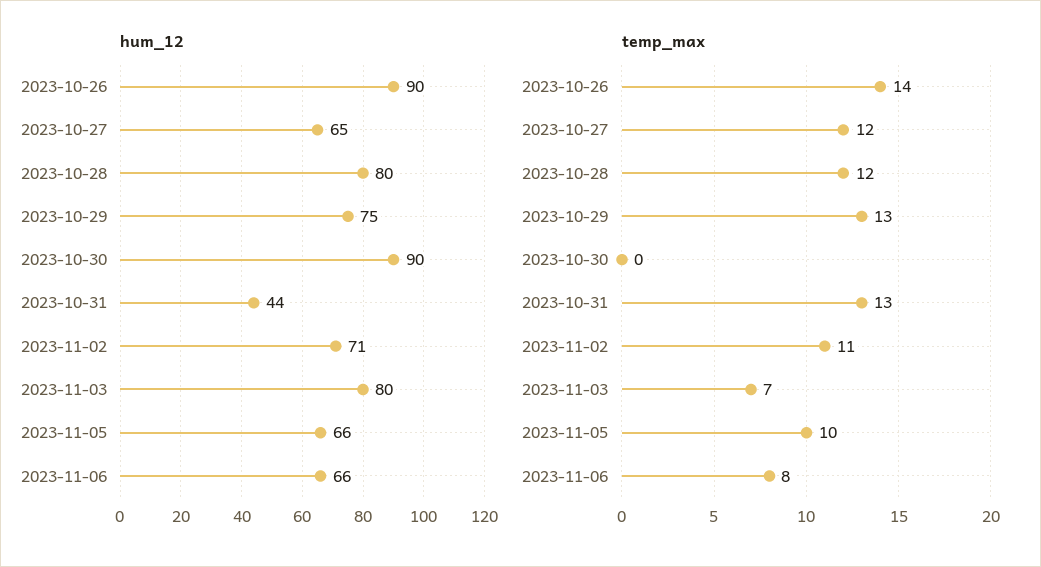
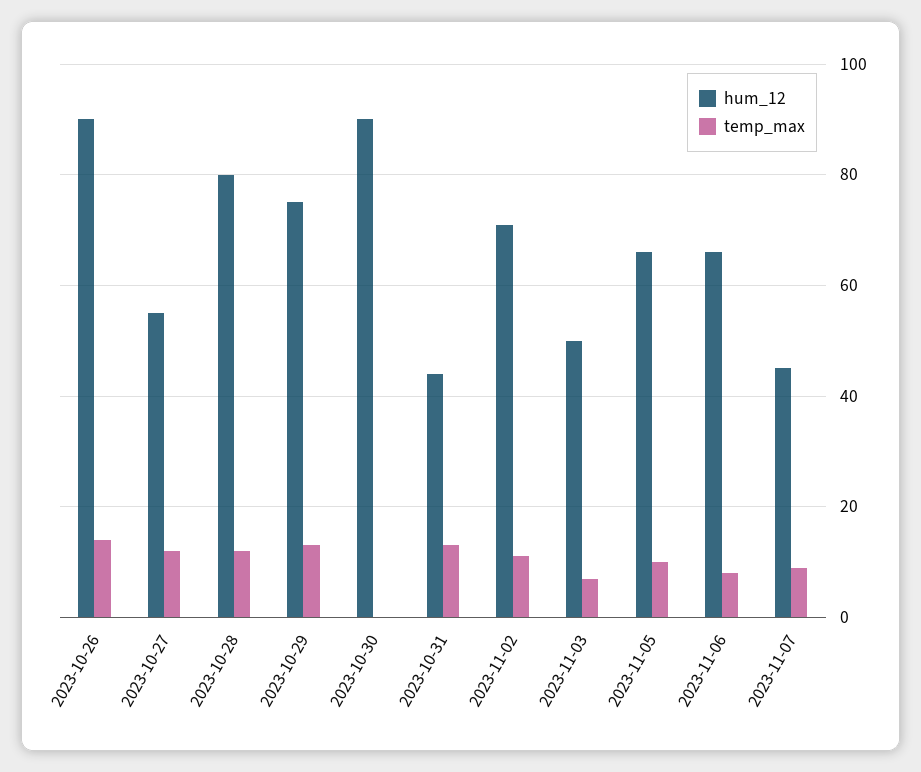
hum_12, 2023-10-27: 65 -> 55
hum_12, 2023-11-03: 80 -> 50
hum_12, 2023-11-07: none -> 45
temp_max, 2023-11-07: none -> 10

